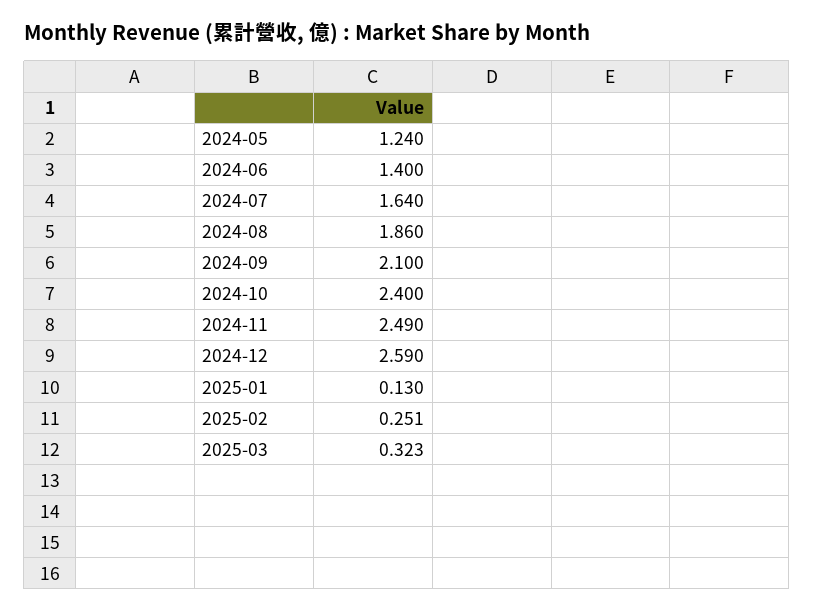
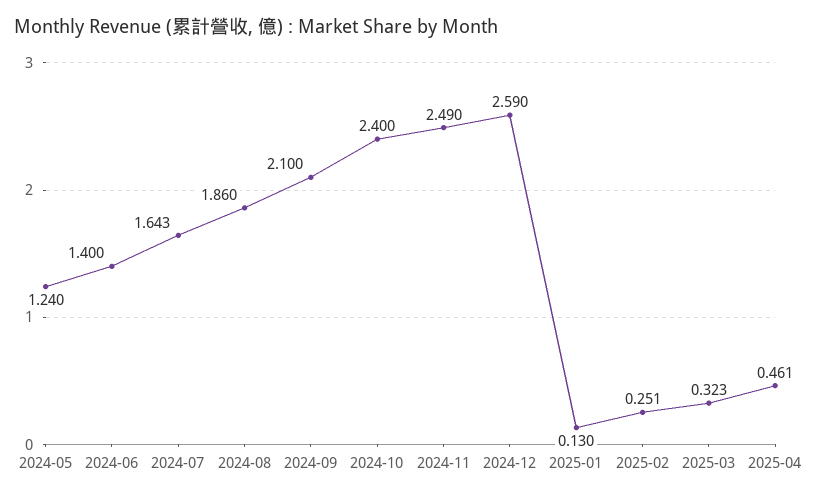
2024-07: 1.64 -> 1.643
2025-04: none -> 0.461

